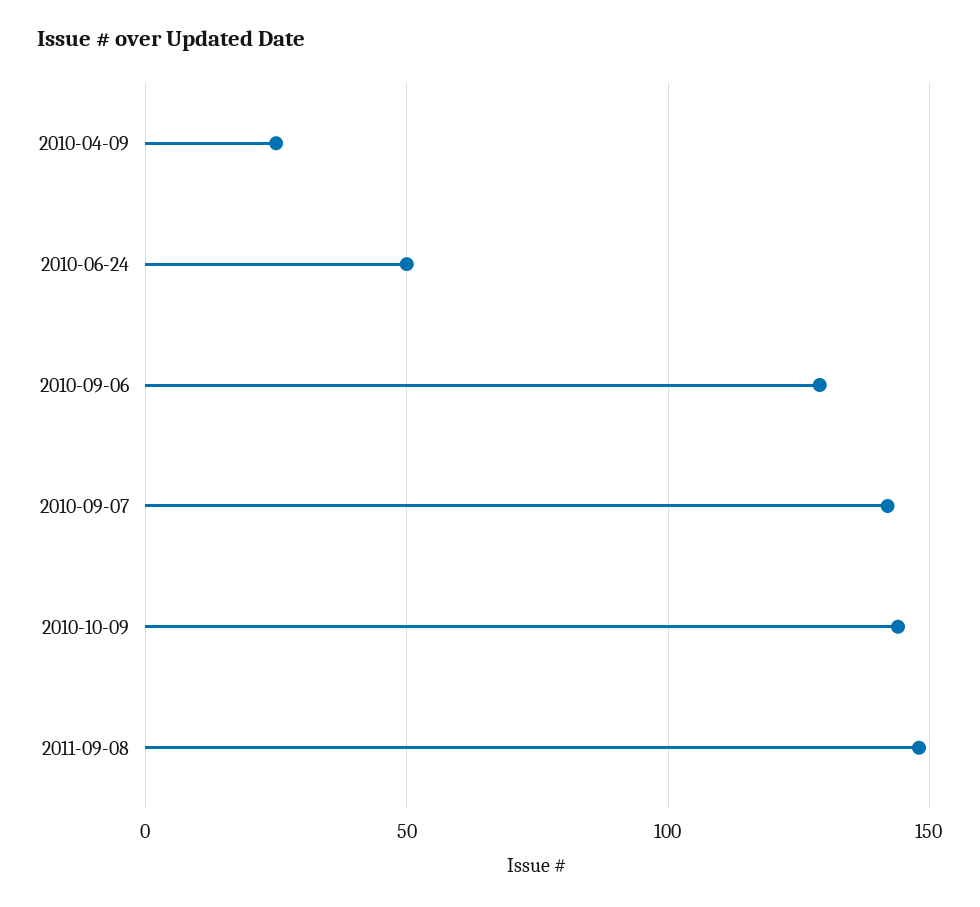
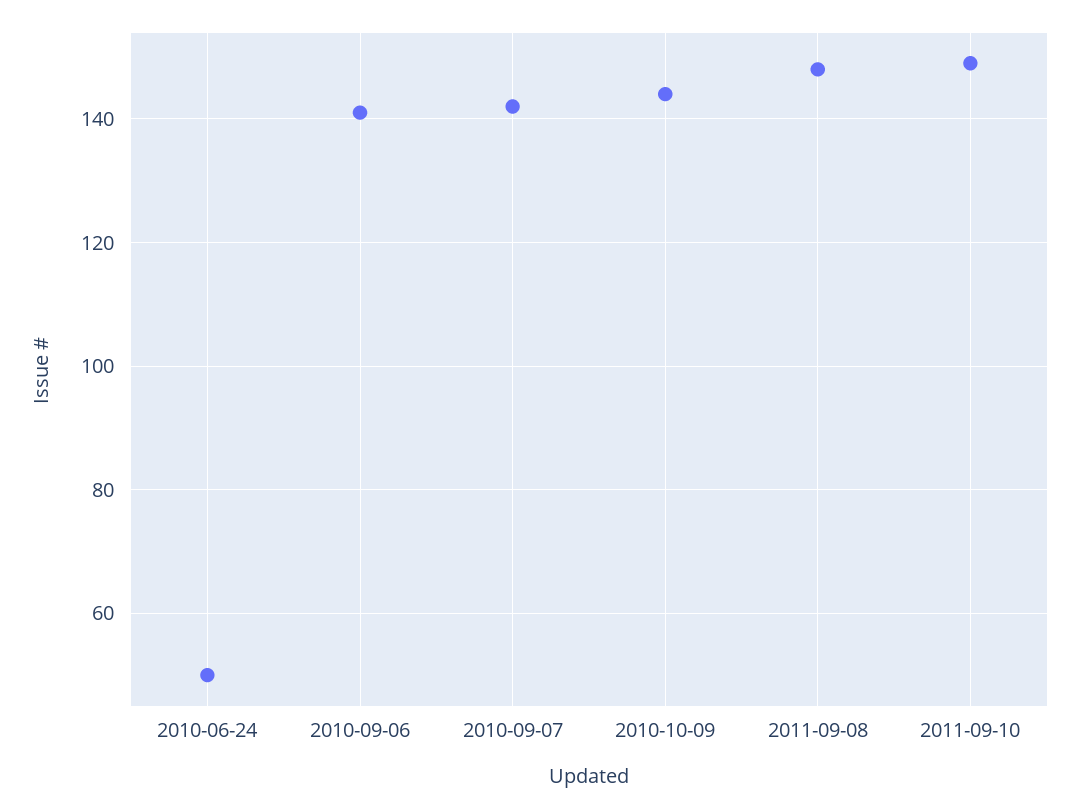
2010-04-09: 25 -> none
2010-09-06: 130 -> 140
2011-09-10: none -> 150

